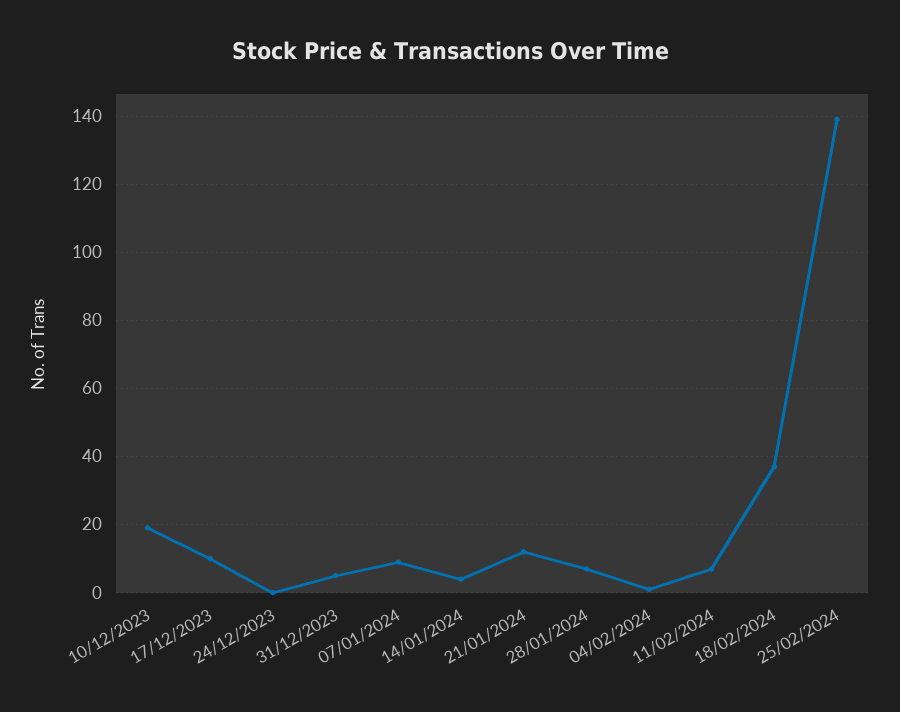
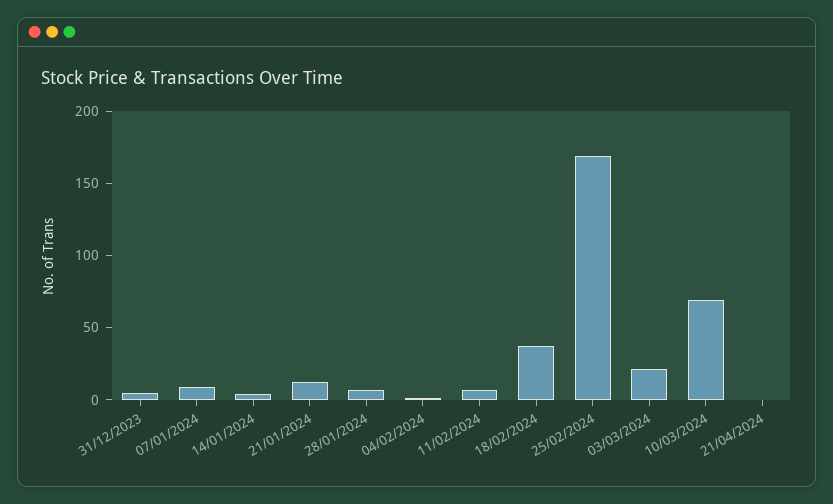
10/12/2023: 20 -> none
17/12/2023: 10 -> none
24/12/2023: 0 -> none
25/02/2024: 140 -> 170
03/03/2024: none -> 20
10/03/2024: none -> 70
21/04/2024: none -> 0

